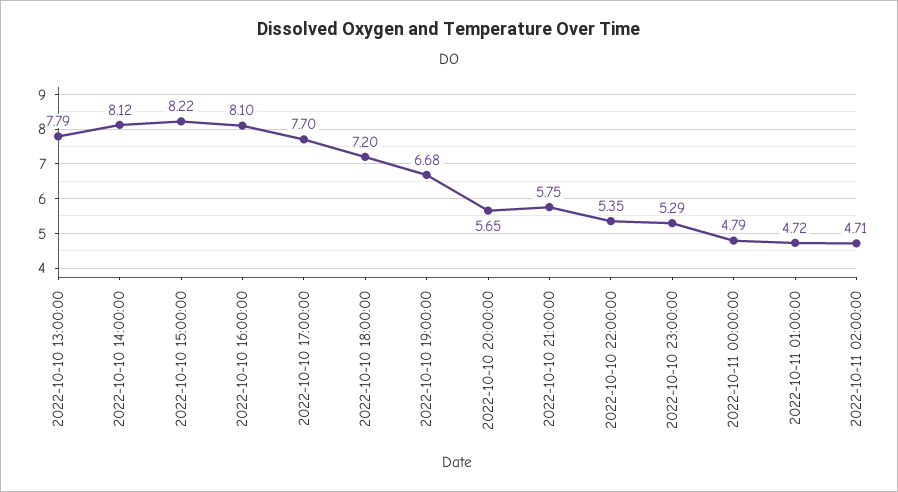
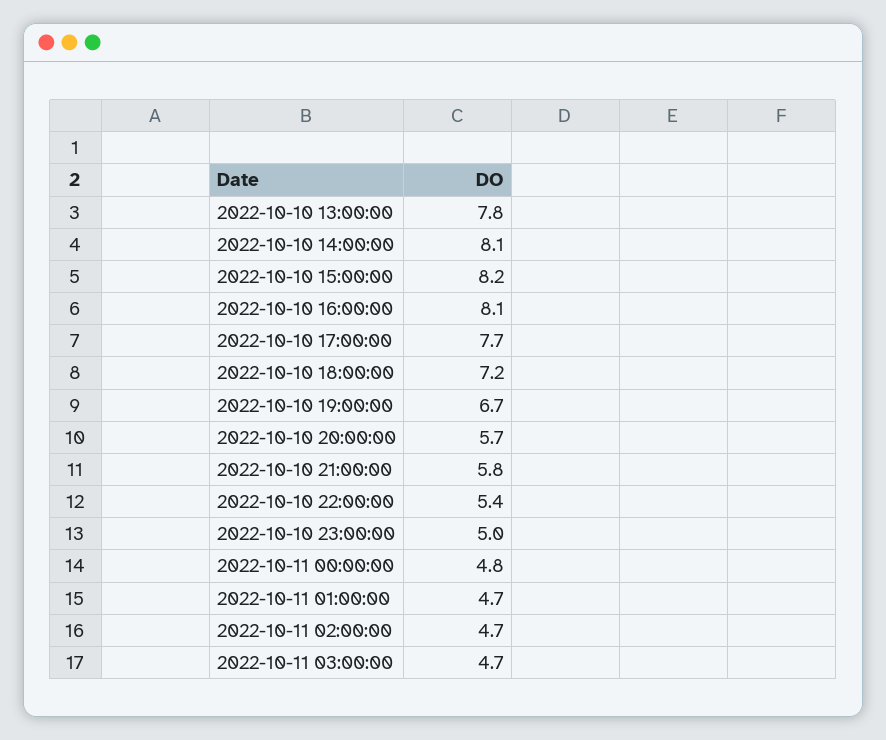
2022-10-10 23:00:00: 5.29 -> 5
2022-10-11 03:00:00: none -> 4.7

